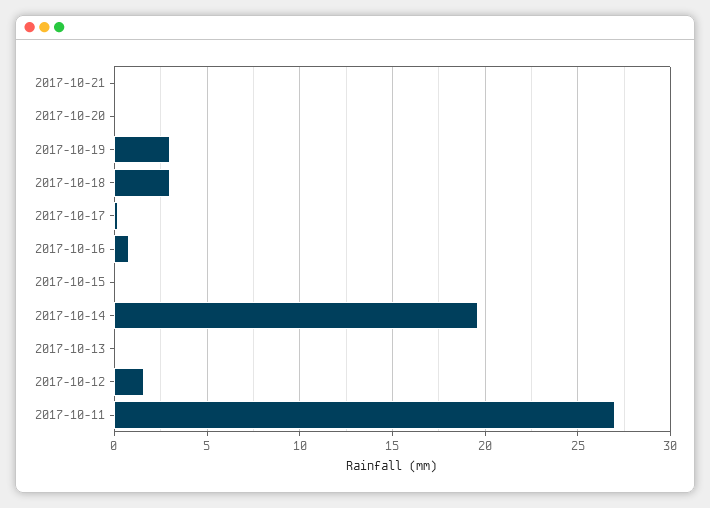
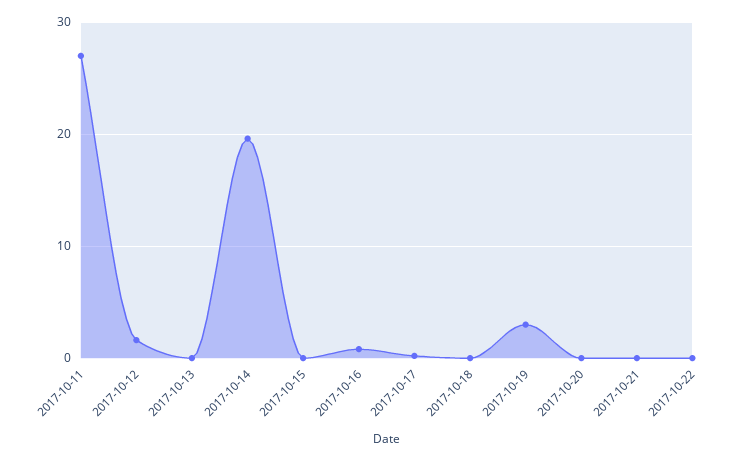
2017-10-18: 3 -> 0
2017-10-22: none -> 0

